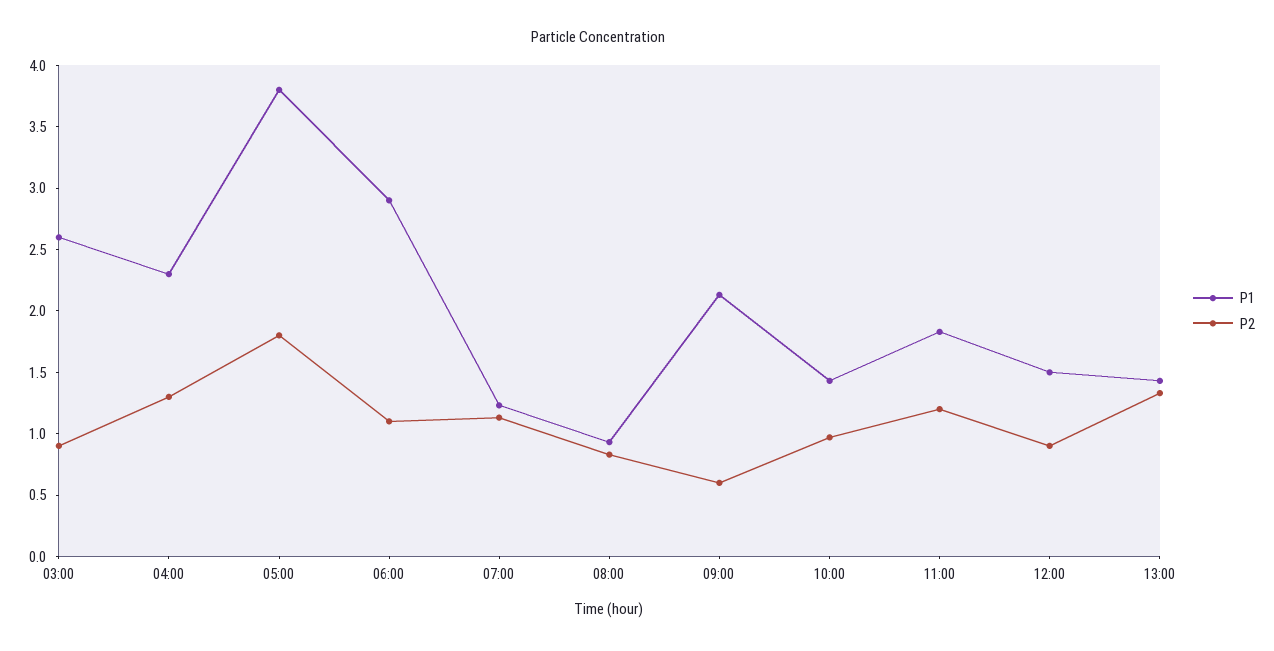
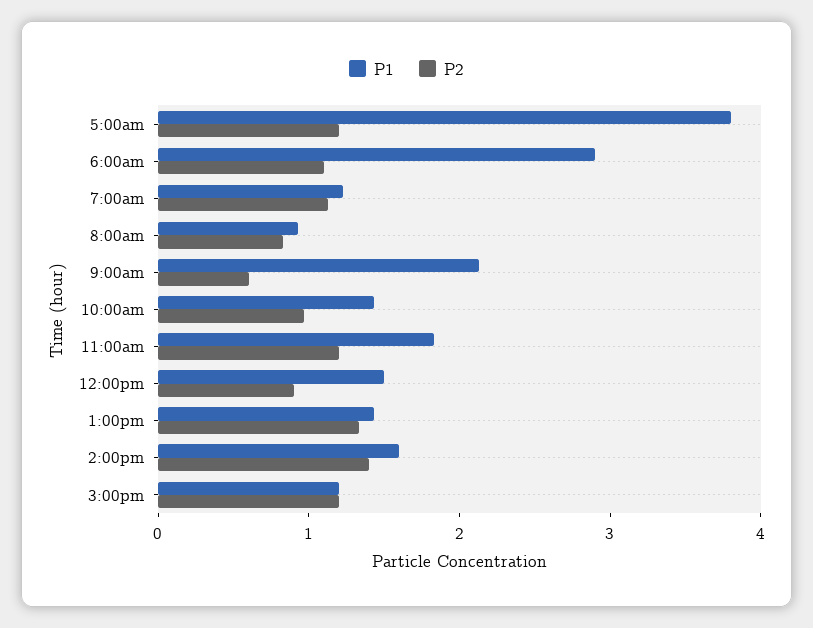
P1, 03:00: 2.6 -> none
P2, 03:00: 0.9 -> none
P1, 04:00: 2.3 -> none
P2, 04:00: 1.3 -> none
P2, 05:00: 1.8 -> 1.2
P1, 2:00pm: none -> 1.6
P2, 2:00pm: none -> 1.4
P1, 3:00pm: none -> 1.2
P2, 3:00pm: none -> 1.2

